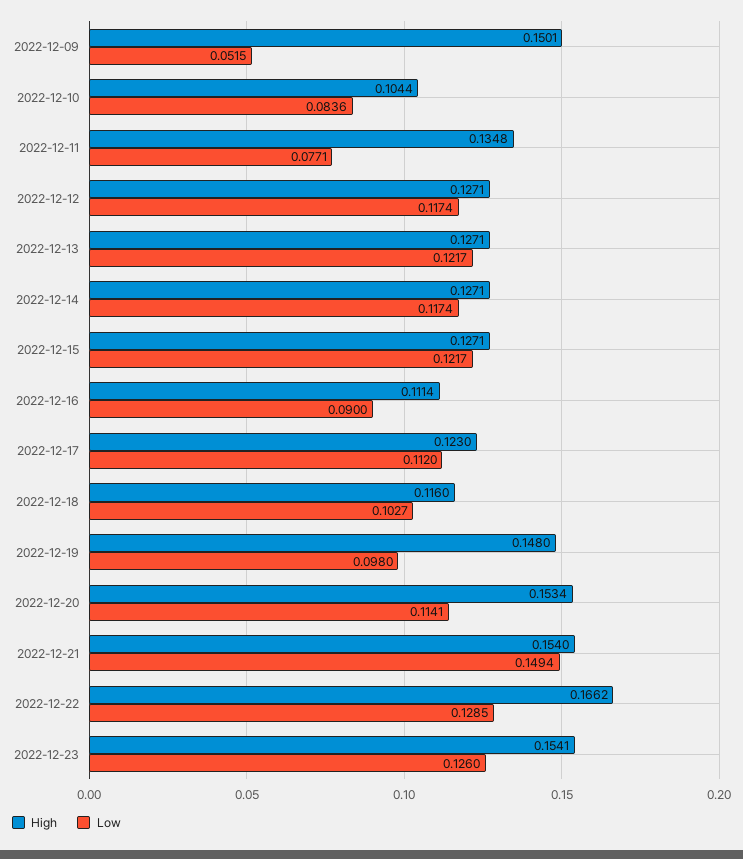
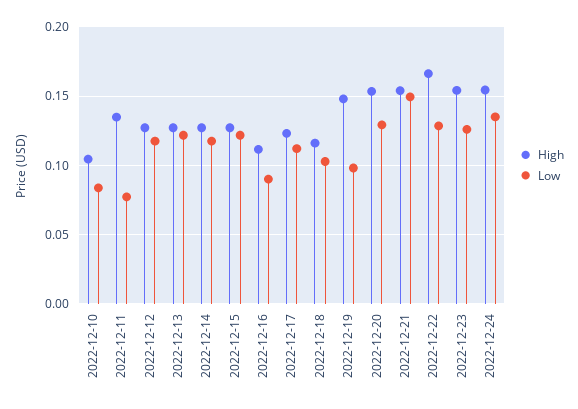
High, 2022-12-09: 0.1501 -> none
Low, 2022-12-09: 0.0515 -> none
Low, 2022-12-20: 0.1141 -> 0.13
High, 2022-12-24: none -> 0.155
Low, 2022-12-24: none -> 0.135

